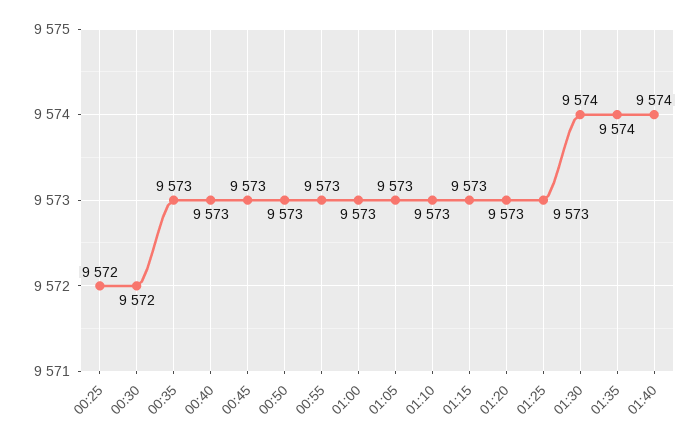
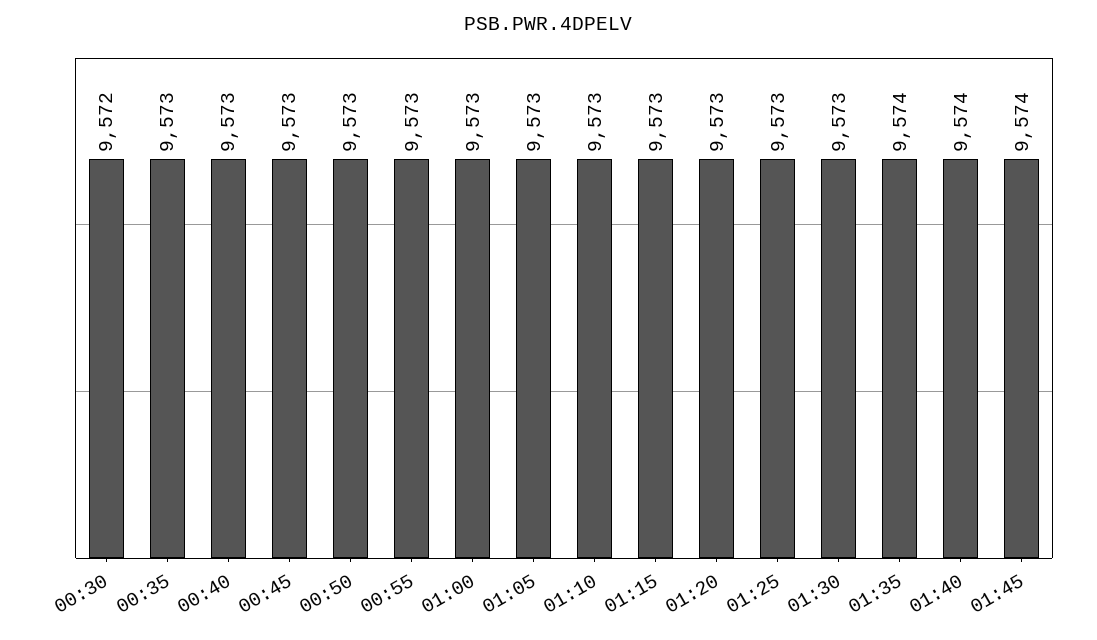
00:25: 9572 -> none
01:30: 9574 -> 9573
01:45: none -> 9574

